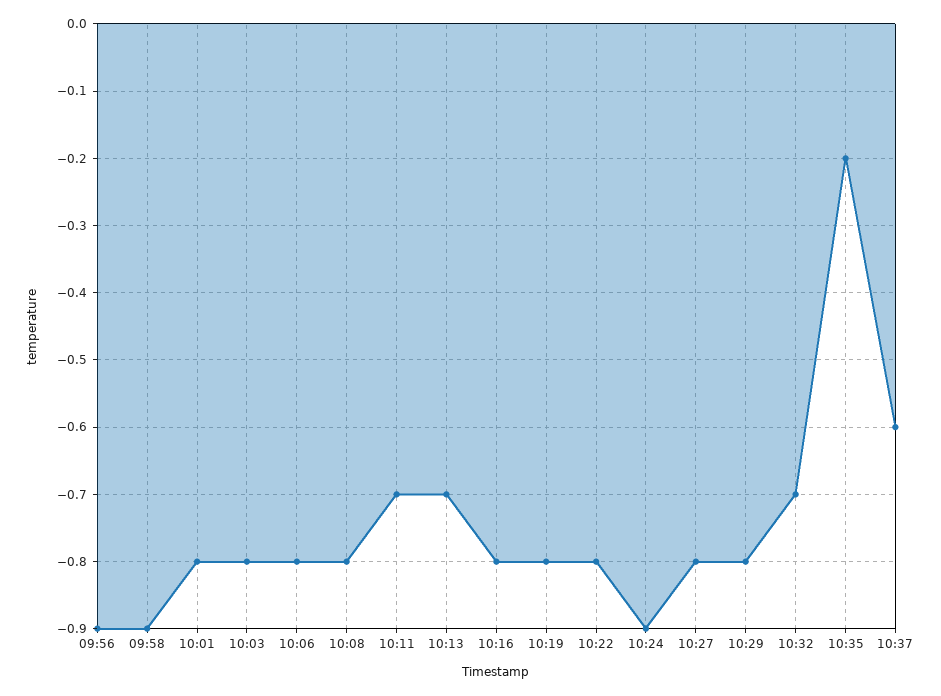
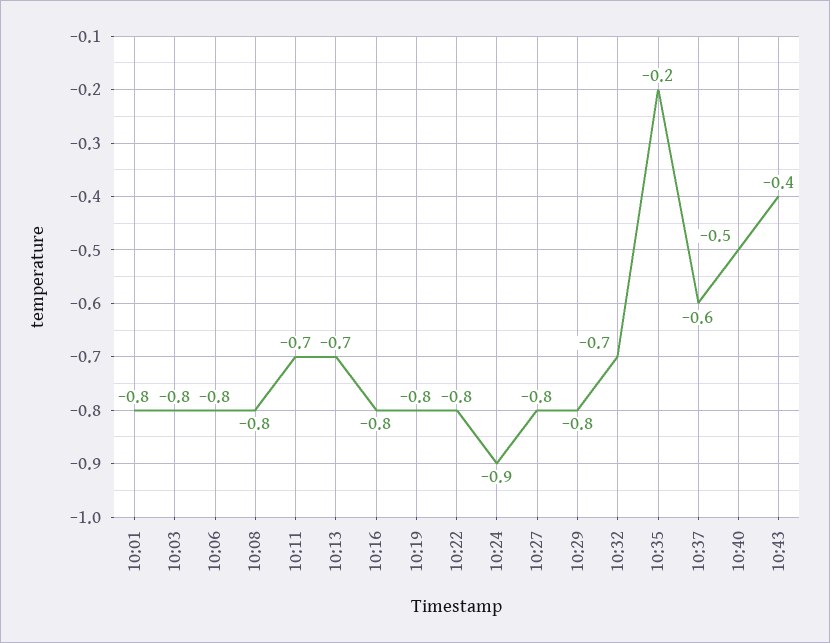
09:56: -0.9 -> none
09:58: -0.9 -> none
10:40: none -> -0.5
10:43: none -> -0.4

